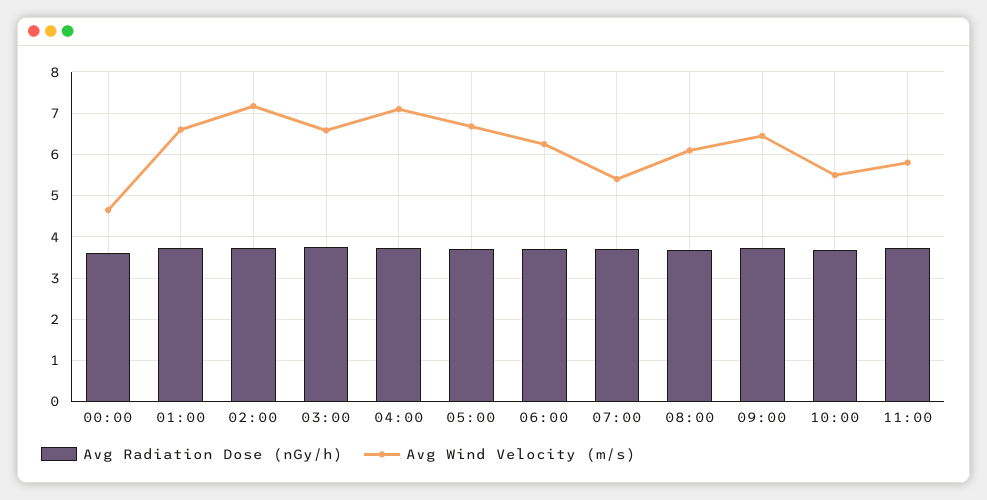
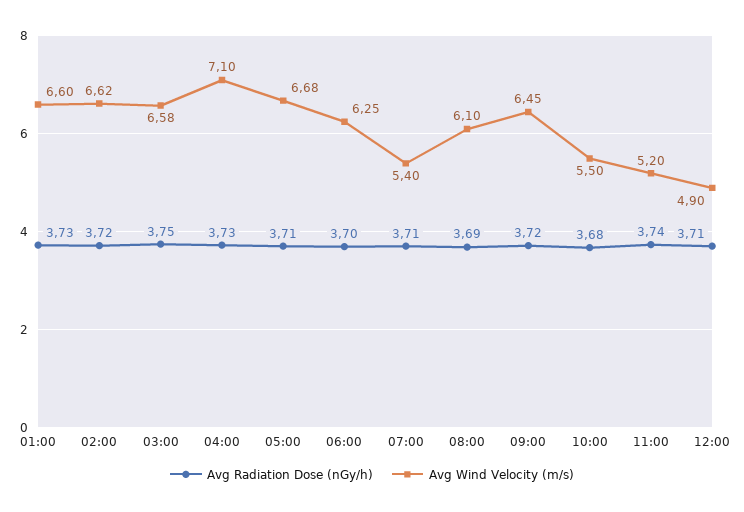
Avg Radiation Dose (nGy/h), 00:00: 3.6 -> none
Avg Wind Velocity (m/s), 00:00: 4.6 -> none
Avg Wind Velocity (m/s), 02:00: 7.2 -> 6.62
Avg Wind Velocity (m/s), 11:00: 5.8 -> 5.2
Avg Radiation Dose (nGy/h), 12:00: none -> 3.71
Avg Wind Velocity (m/s), 12:00: none -> 4.9

